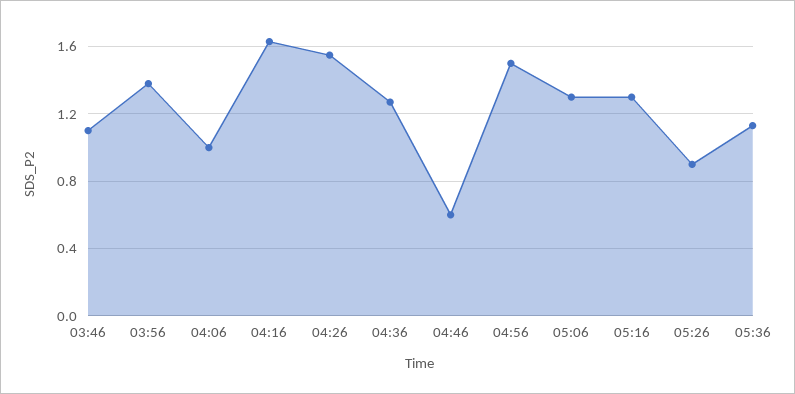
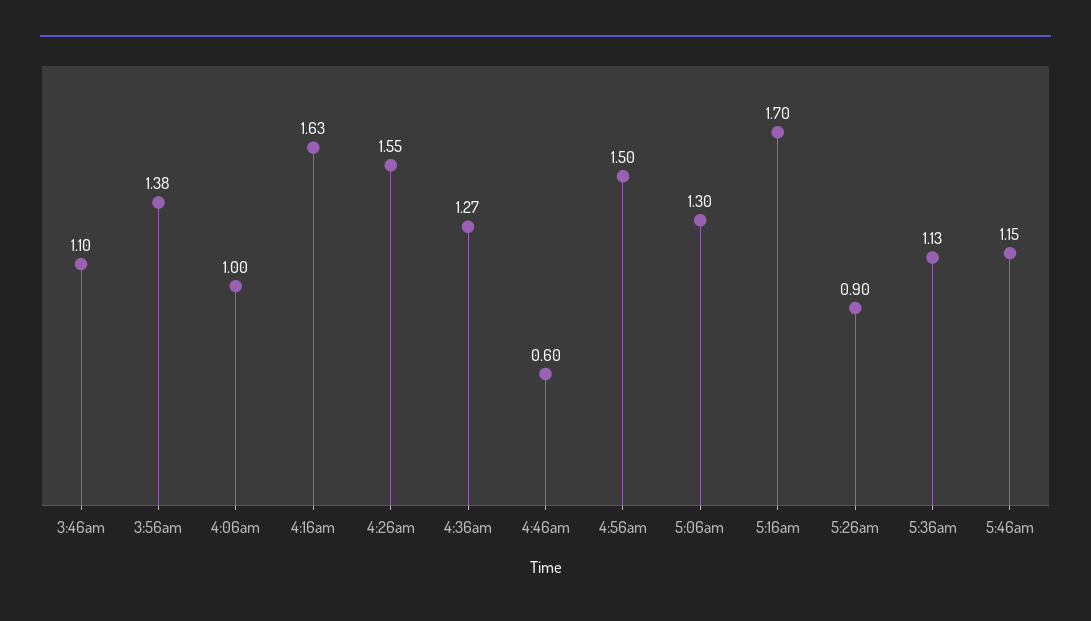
05:16: 1.3 -> 1.7
5:46am: none -> 1.15

